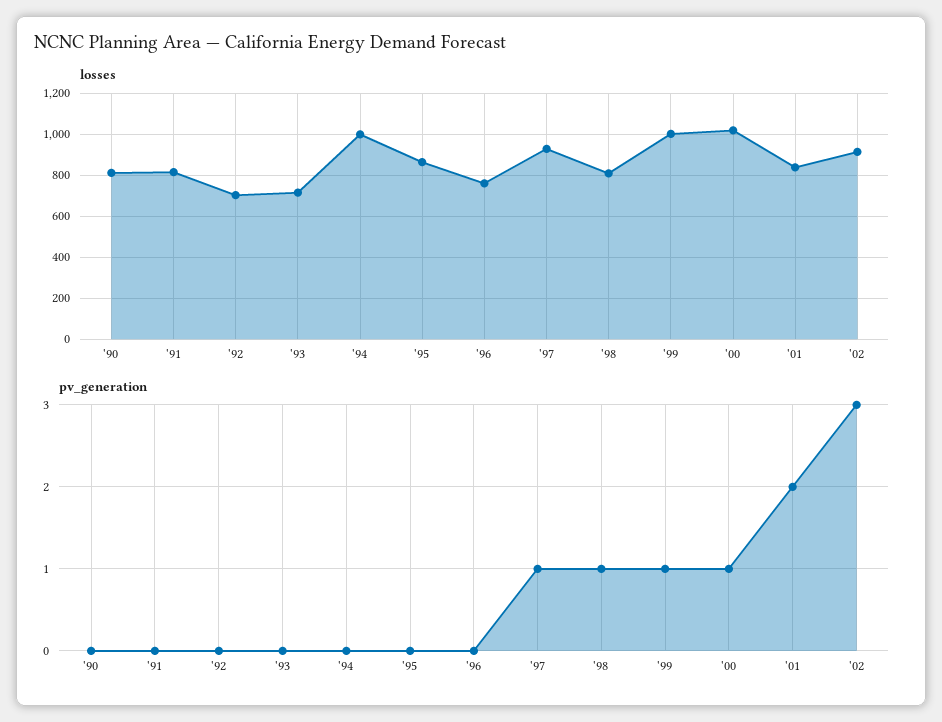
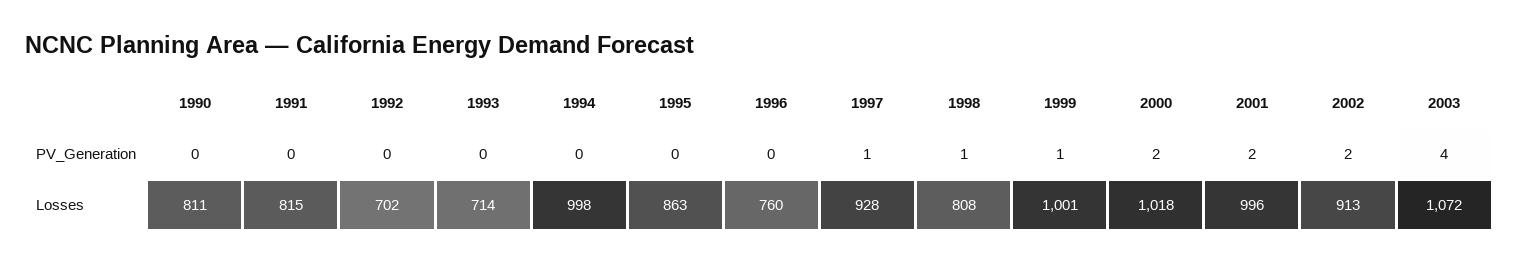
losses, '01: 850 -> 996
pv_generation, '00: 1 -> 2
pv_generation, '02: 3 -> 2
pv_generation, 2003: none -> 4
losses, 2003: none -> 1072

